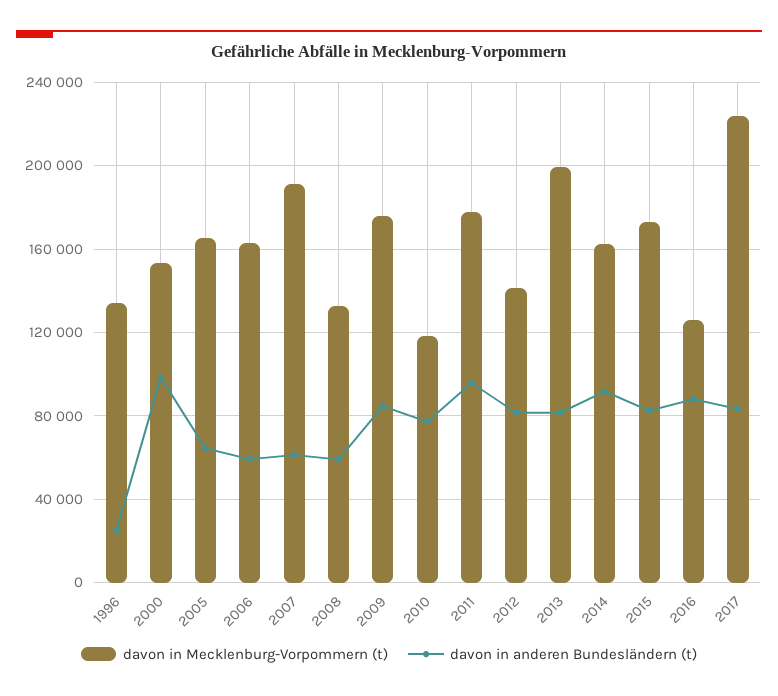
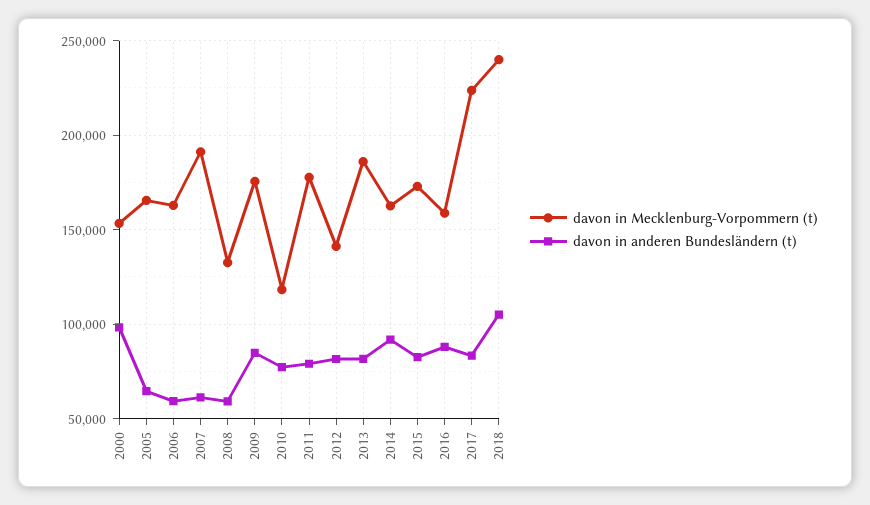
davon in Mecklenburg-Vorpommern (t), 1996: 135000 -> none
davon in anderen Bundesländern (t), 1996: 25000 -> none
davon in anderen Bundesländern (t), 2011: 95000 -> 80000
davon in Mecklenburg-Vorpommern (t), 2013: 200000 -> 185000
davon in Mecklenburg-Vorpommern (t), 2016: 125000 -> 160000
davon in Mecklenburg-Vorpommern (t), 2018: none -> 240000
davon in anderen Bundesländern (t), 2018: none -> 105000

